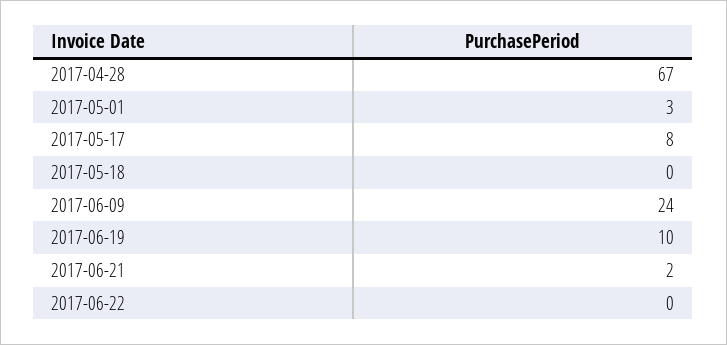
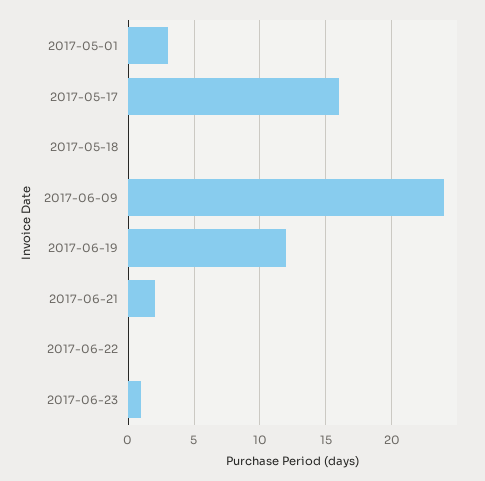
2017-04-28: 67 -> none
2017-05-17: 8 -> 16
2017-06-19: 10 -> 12
2017-06-23: none -> 1

